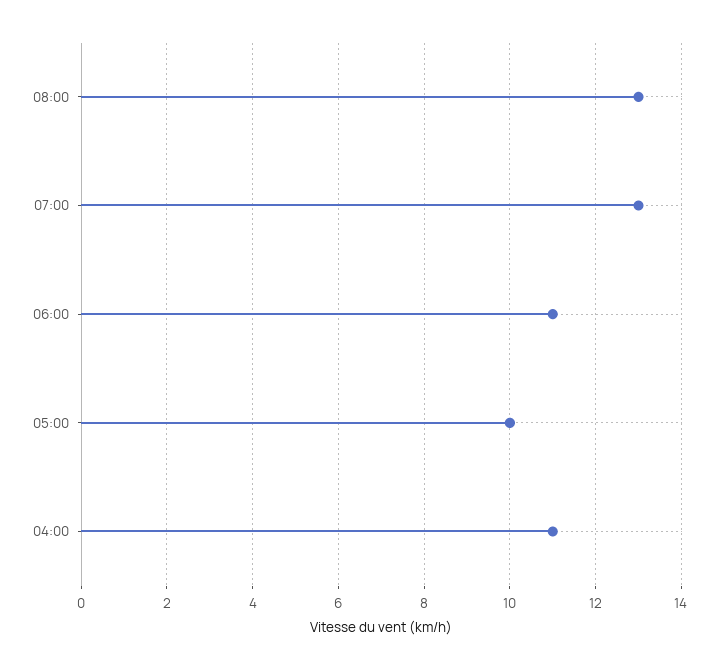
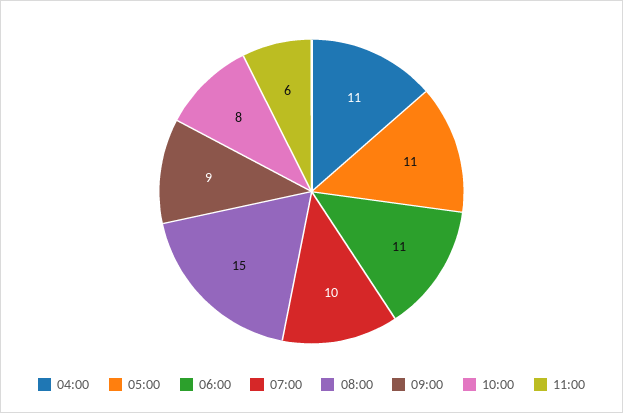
08:00: 13 -> 15
07:00: 13 -> 10
05:00: 10 -> 11
09:00: none -> 9
10:00: none -> 8
11:00: none -> 6

